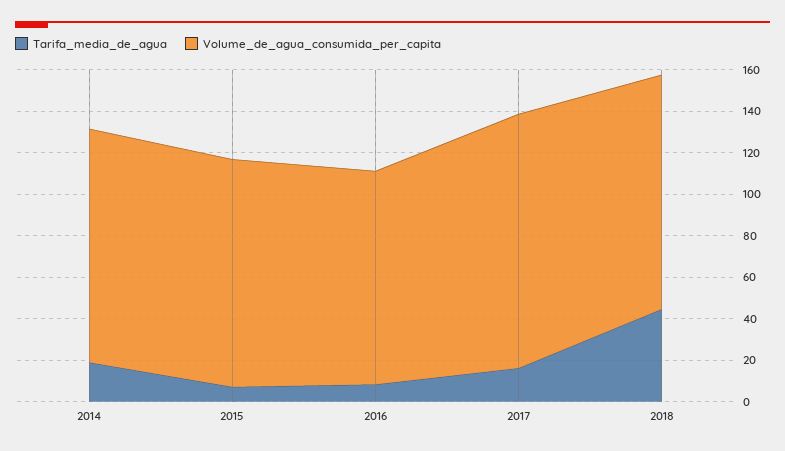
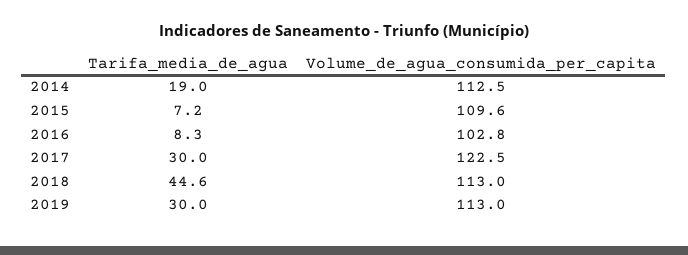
Tarifa_media_de_agua, 2017: 15 -> 30
Tarifa_media_de_agua, 2019: none -> 30
Volume_de_agua_consumida_per_capita, 2019: none -> 113

